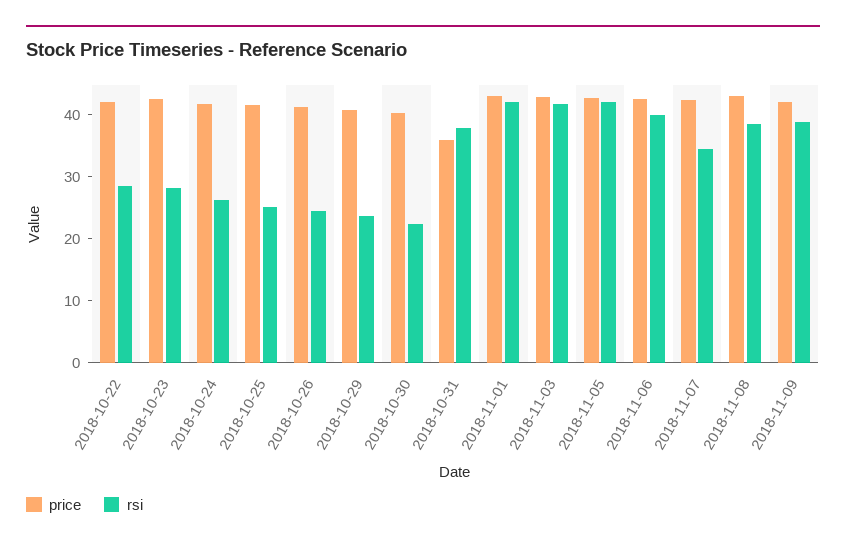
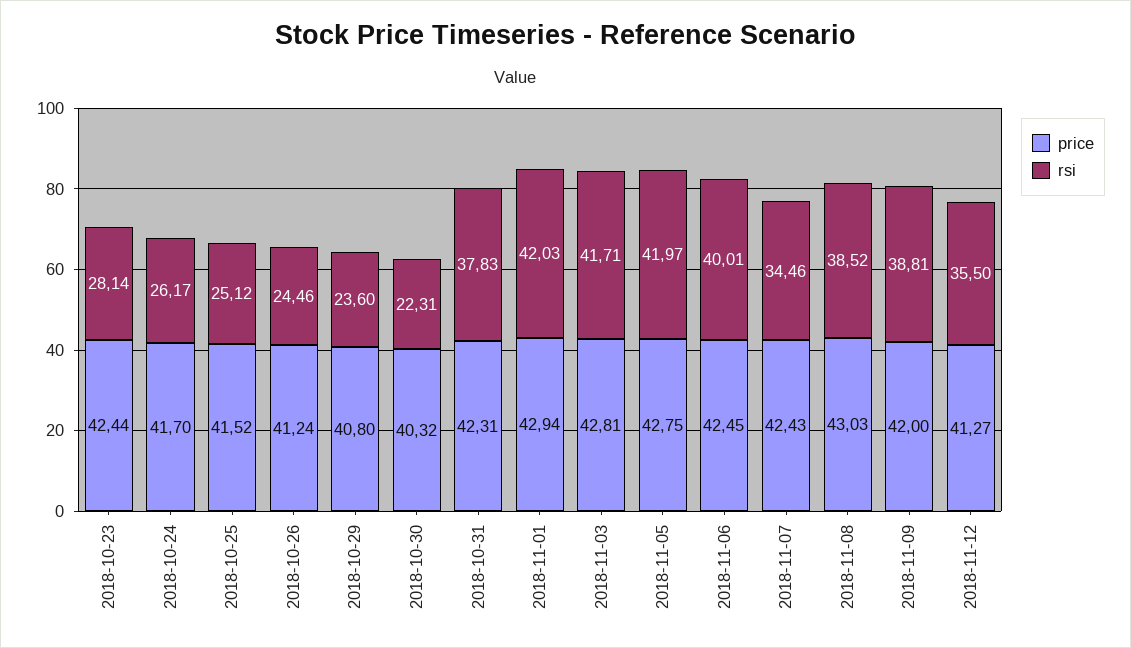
price, 2018-10-22: 42 -> none
rsi, 2018-10-22: 28 -> none
price, 2018-10-31: 36 -> 42.31
price, 2018-11-12: none -> 41.27
rsi, 2018-11-12: none -> 35.5

